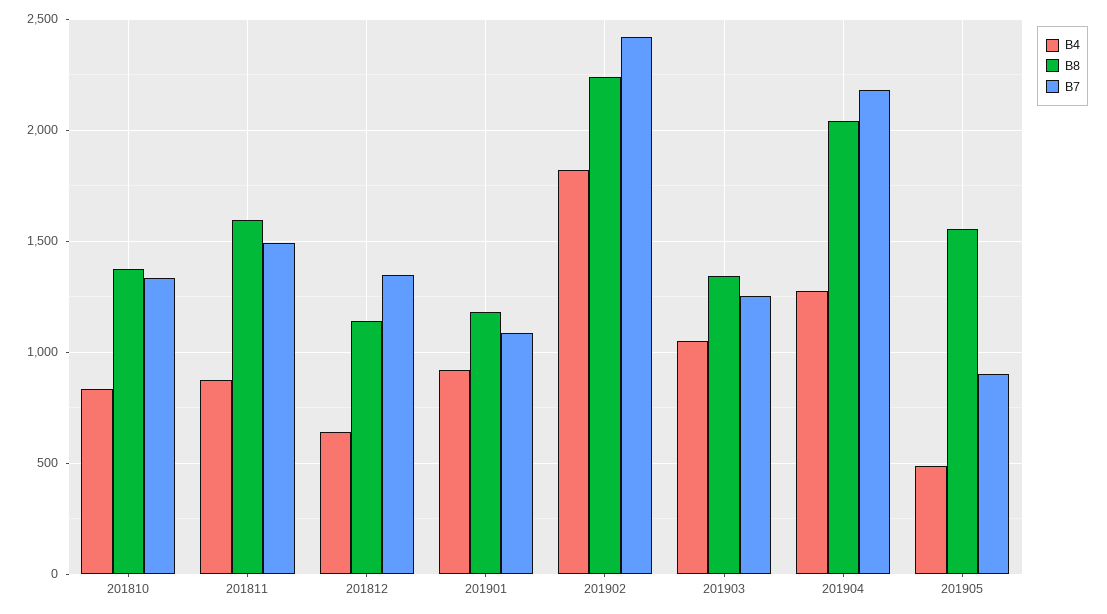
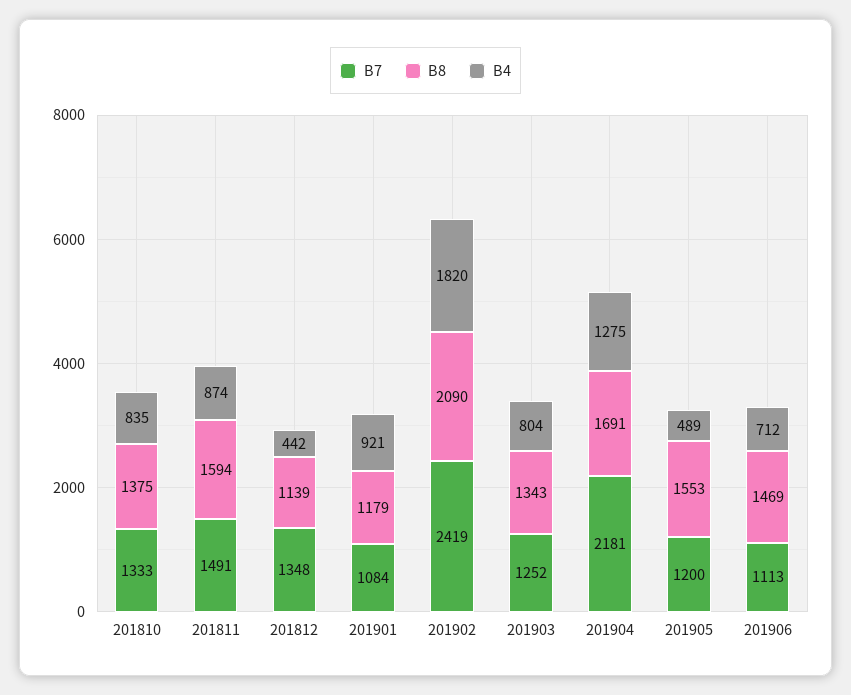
B4, 201812: 650 -> 442
B8, 201902: 2250 -> 2090
B4, 201903: 1050 -> 804
B8, 201904: 2050 -> 1691
B7, 201905: 900 -> 1200
B7, 201906: none -> 1113
B8, 201906: none -> 1469
B4, 201906: none -> 712

